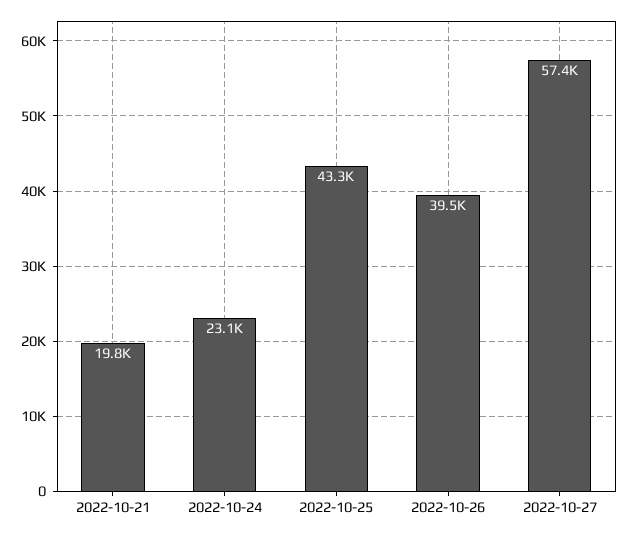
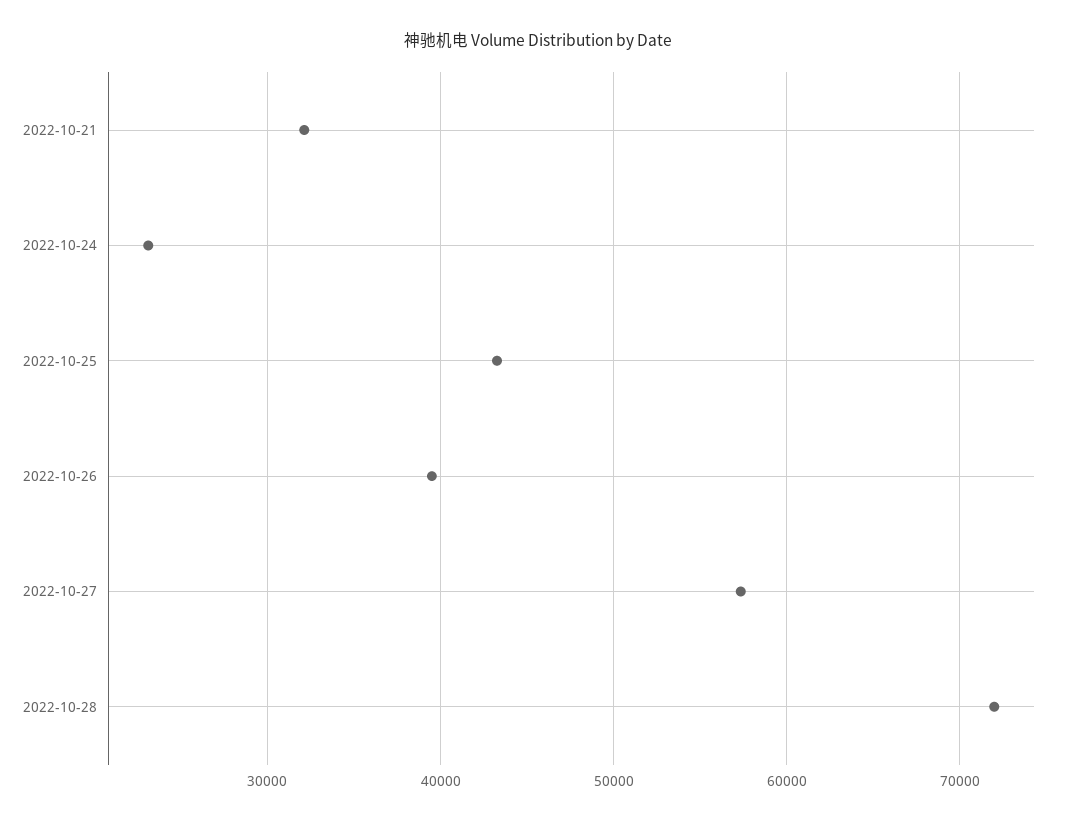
2022-10-21: 19800 -> 32000
2022-10-28: none -> 72000

